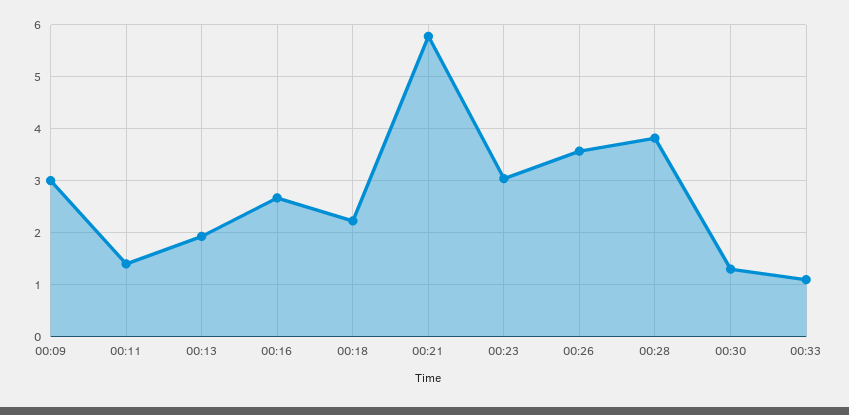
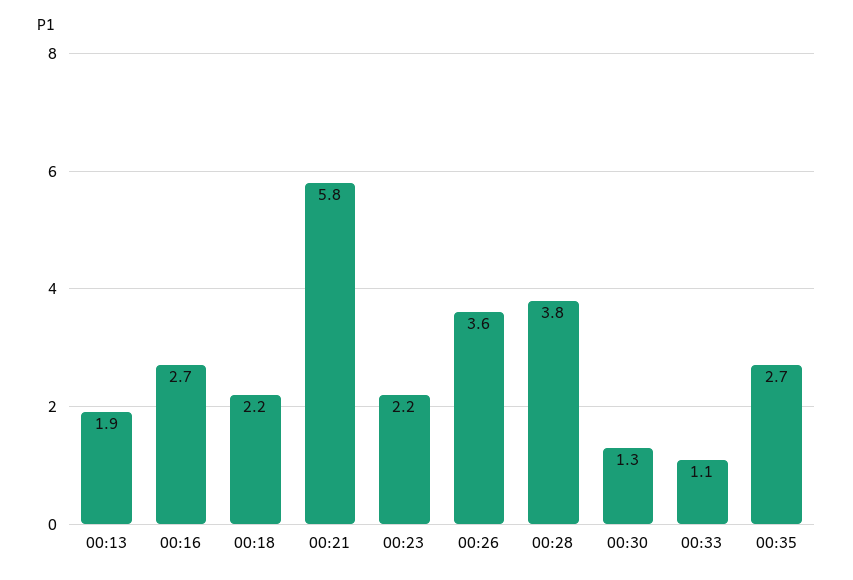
00:09: 3 -> none
00:11: 1.4 -> none
00:23: 3 -> 2.2
00:35: none -> 2.7

